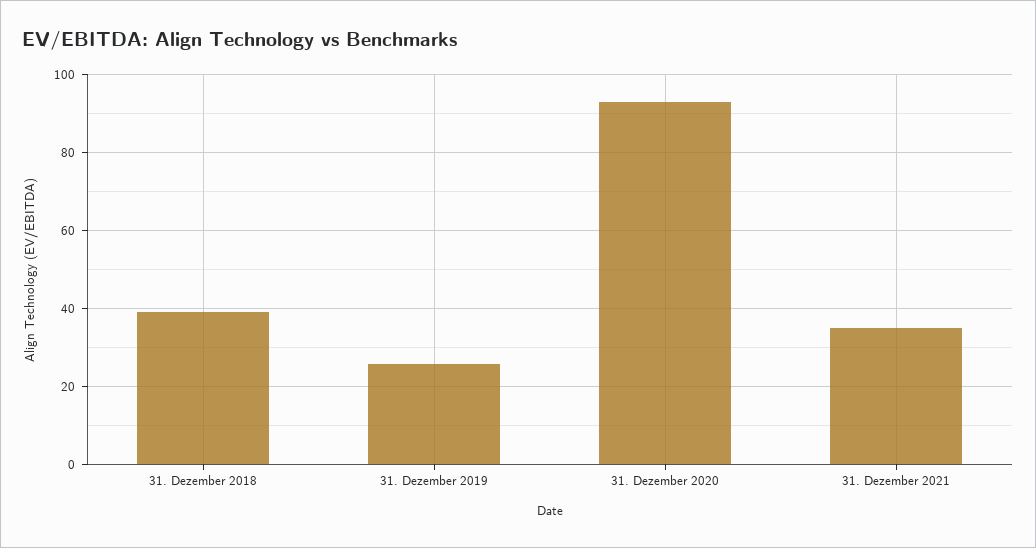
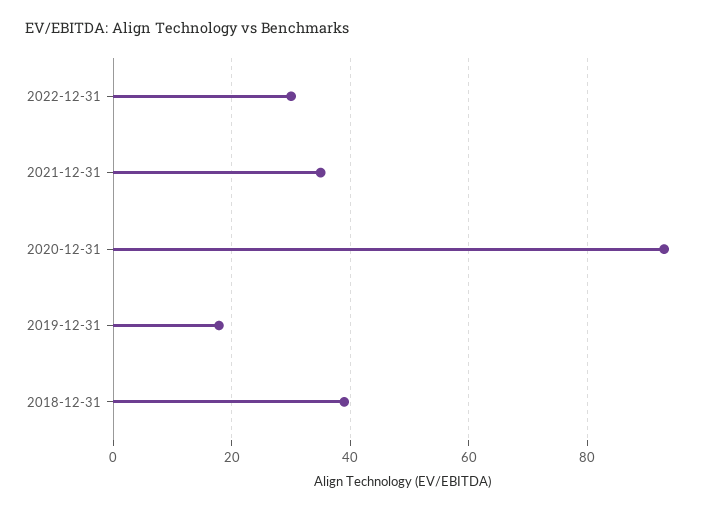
31. Dezember 2019: 26 -> 18
2022-12-31: none -> 30

